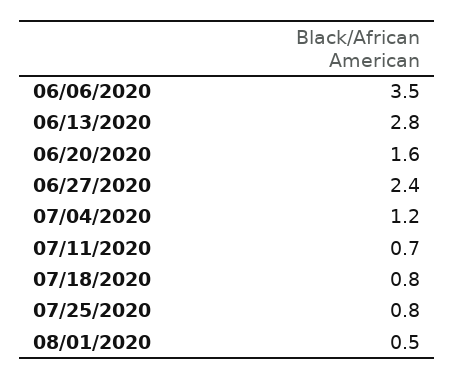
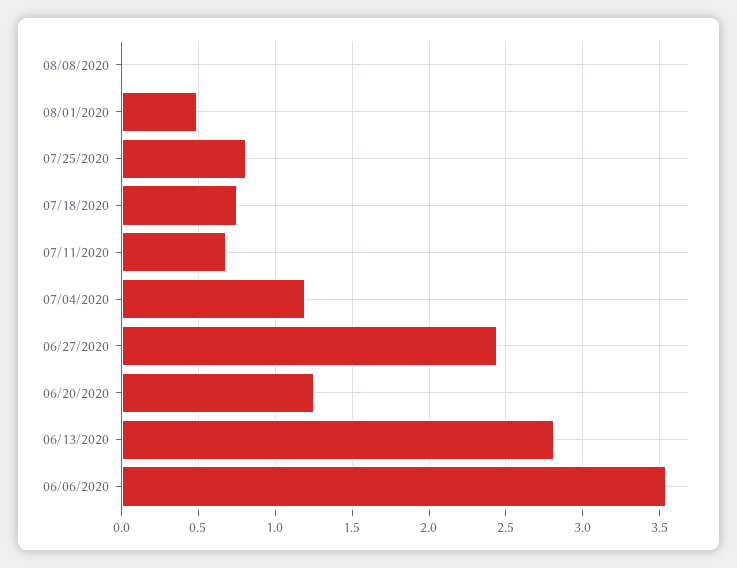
06/20/2020: 1.6 -> 1.25
08/08/2020: none -> 0

